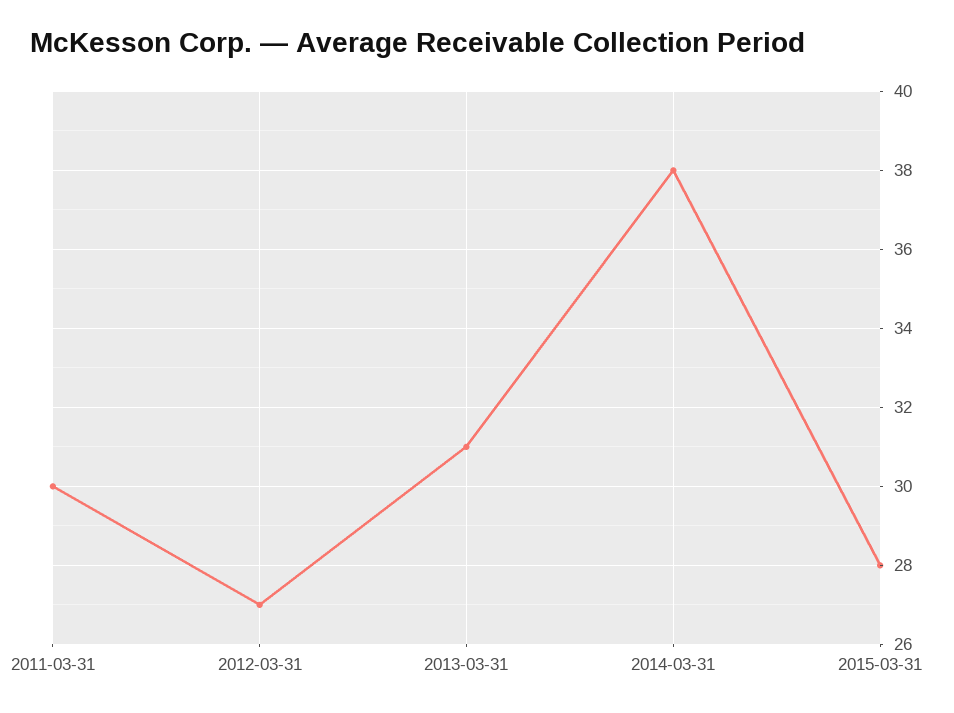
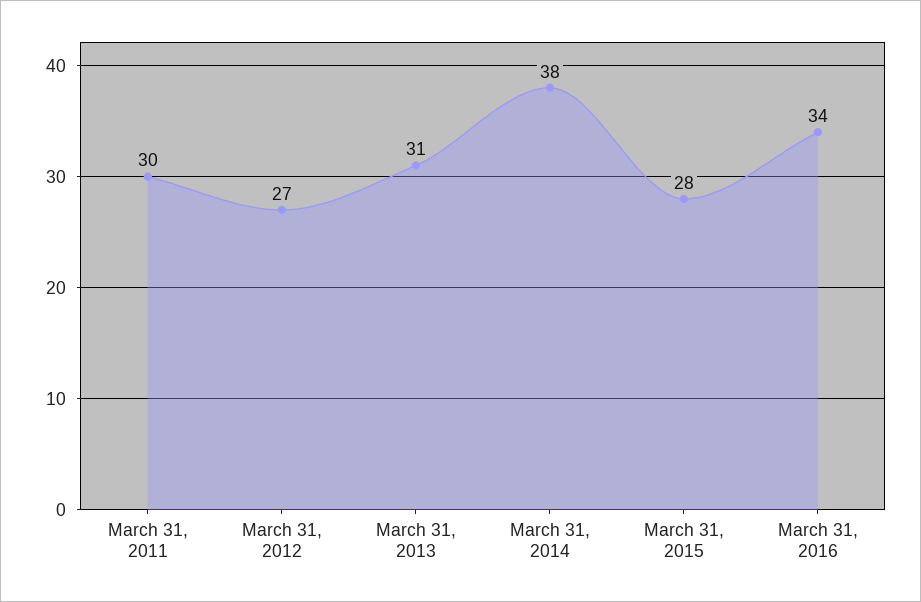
March 31, 2016: none -> 34

